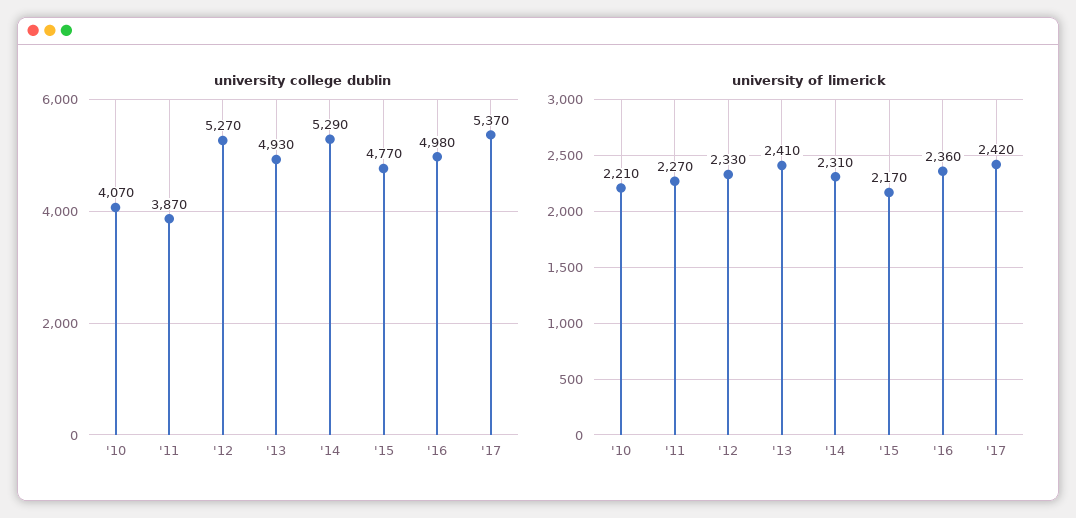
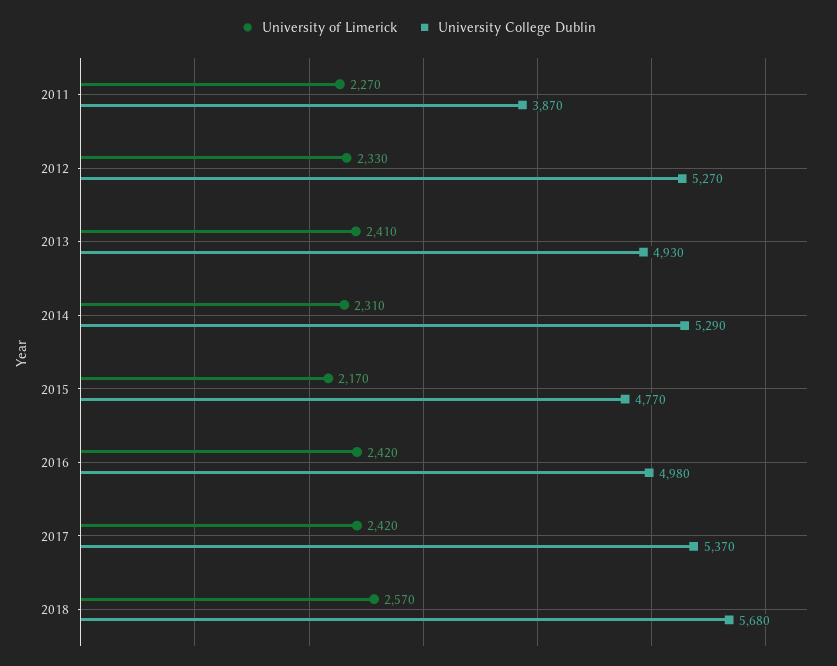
university college dublin, '10: 4070 -> none
university of limerick, '10: 2210 -> none
university of limerick, '16: 2360 -> 2420
university of limerick, 2018: none -> 2570
university college dublin, 2018: none -> 5680

